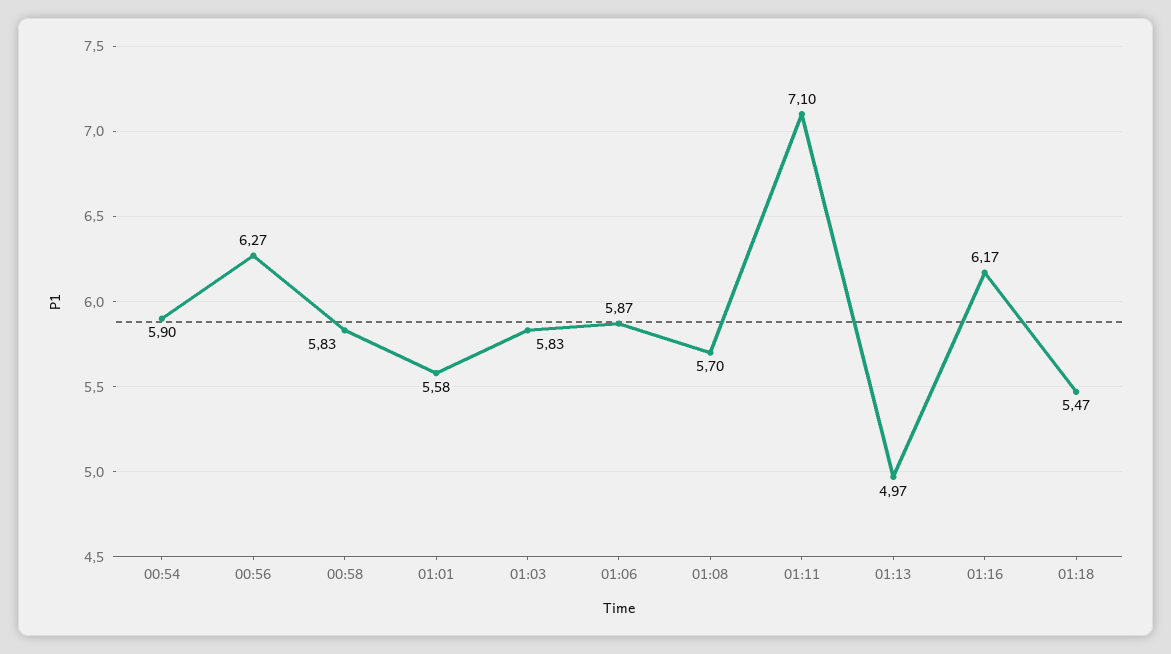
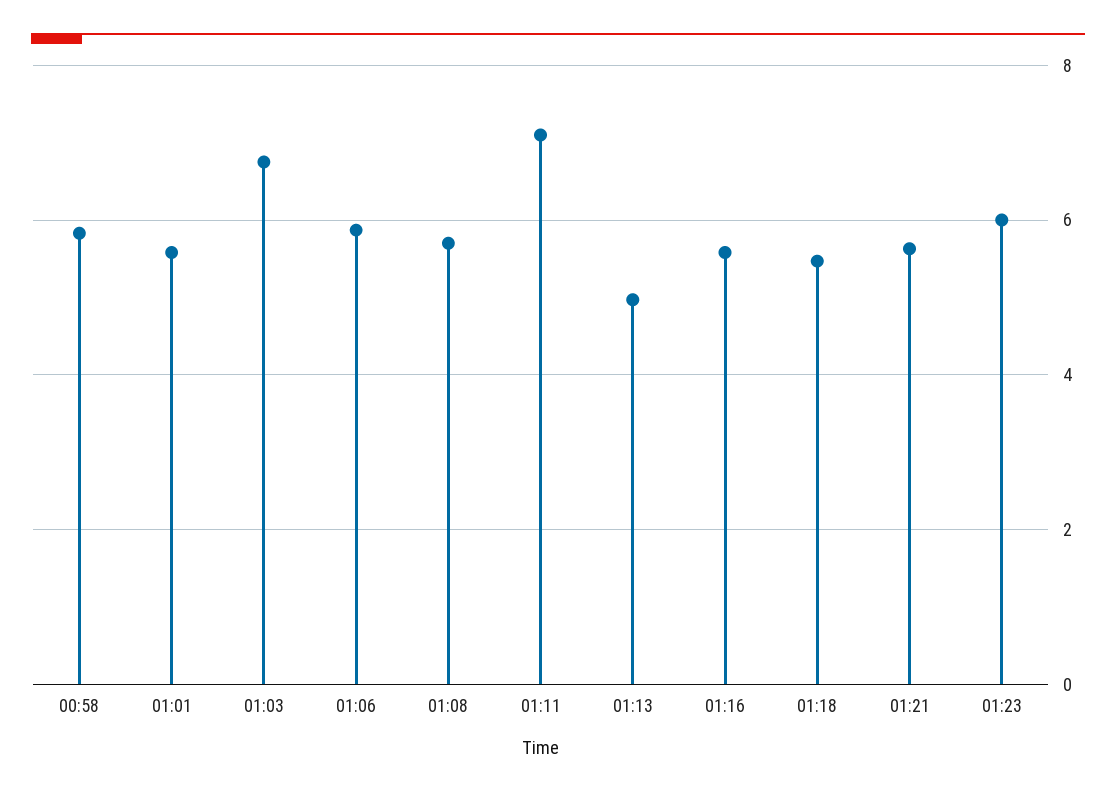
00:54: 5.9 -> none
00:56: 6.27 -> none
01:03: 5.83 -> 6.8
01:16: 6.17 -> 5.6
01:21: none -> 5.6
01:23: none -> 6

